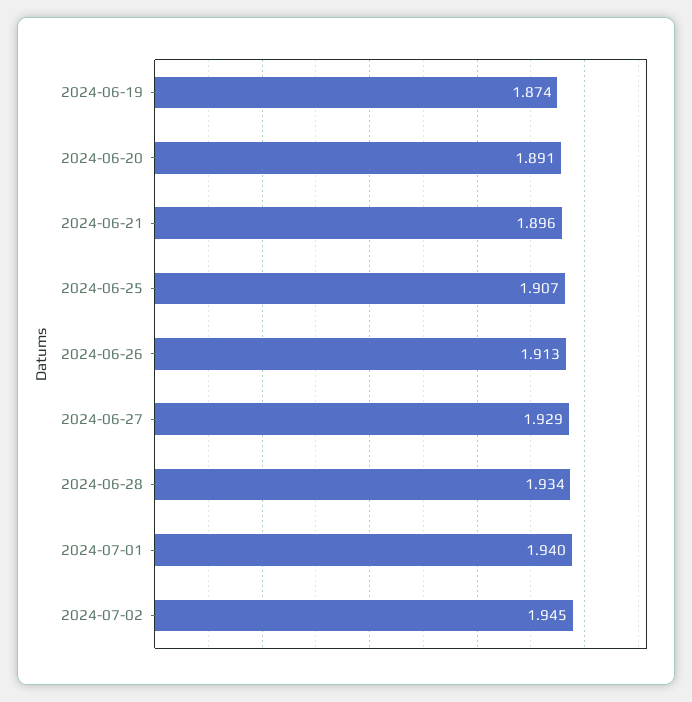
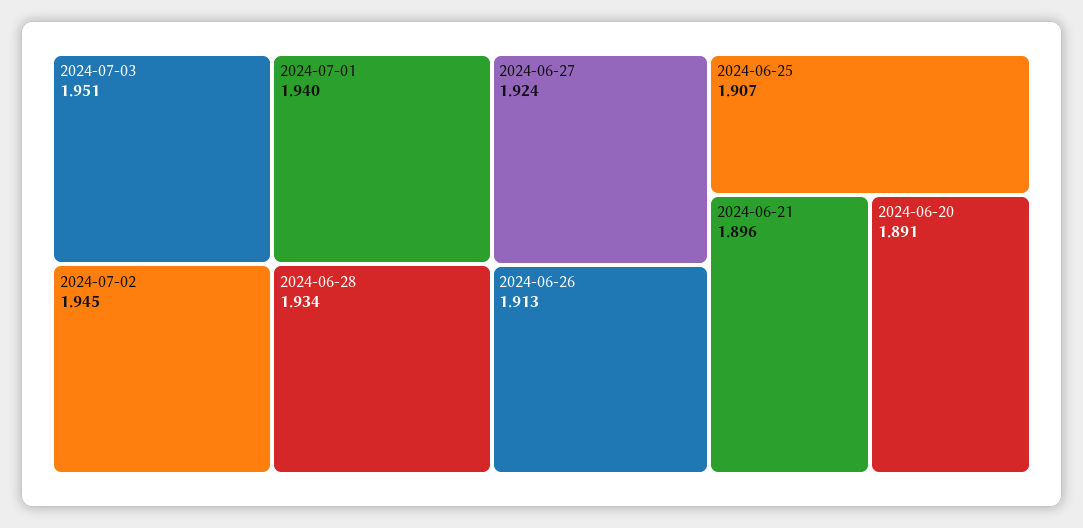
2024-06-19: 1.874 -> none
2024-06-27: 1.929 -> 1.924
2024-07-03: none -> 1.951

